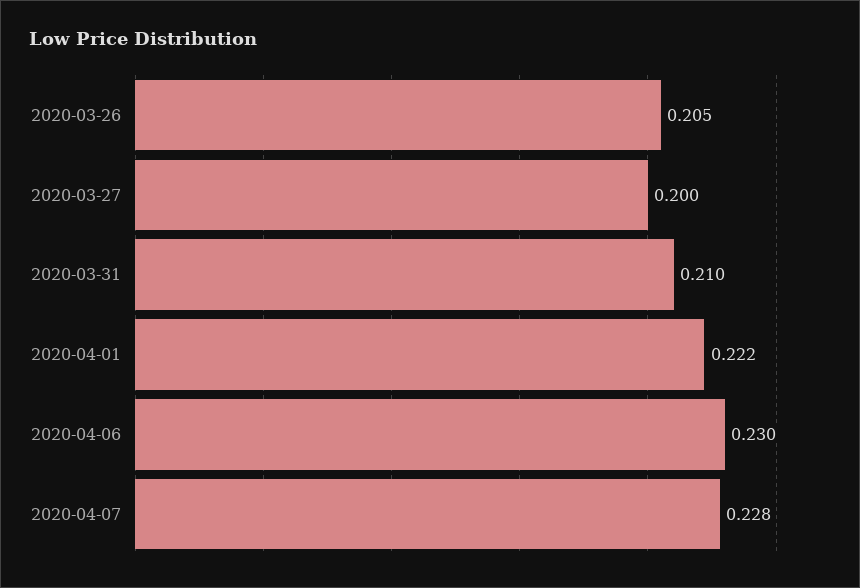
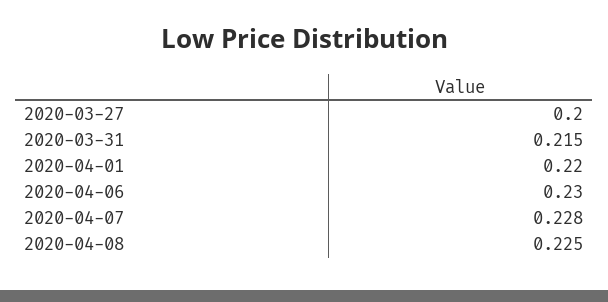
2020-03-26: 0.205 -> none
2020-03-31: 0.21 -> 0.215
2020-04-01: 0.222 -> 0.22
2020-04-08: none -> 0.225

